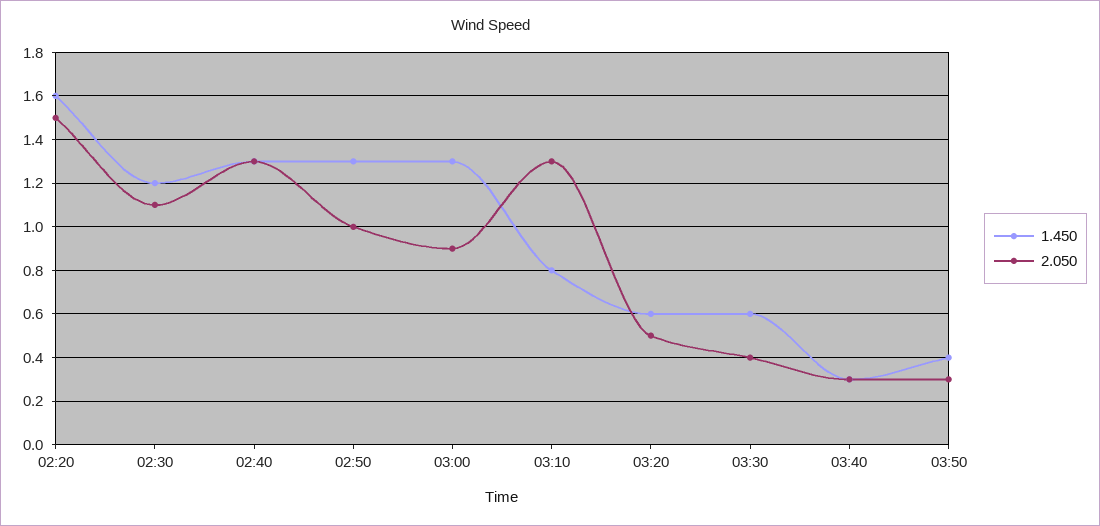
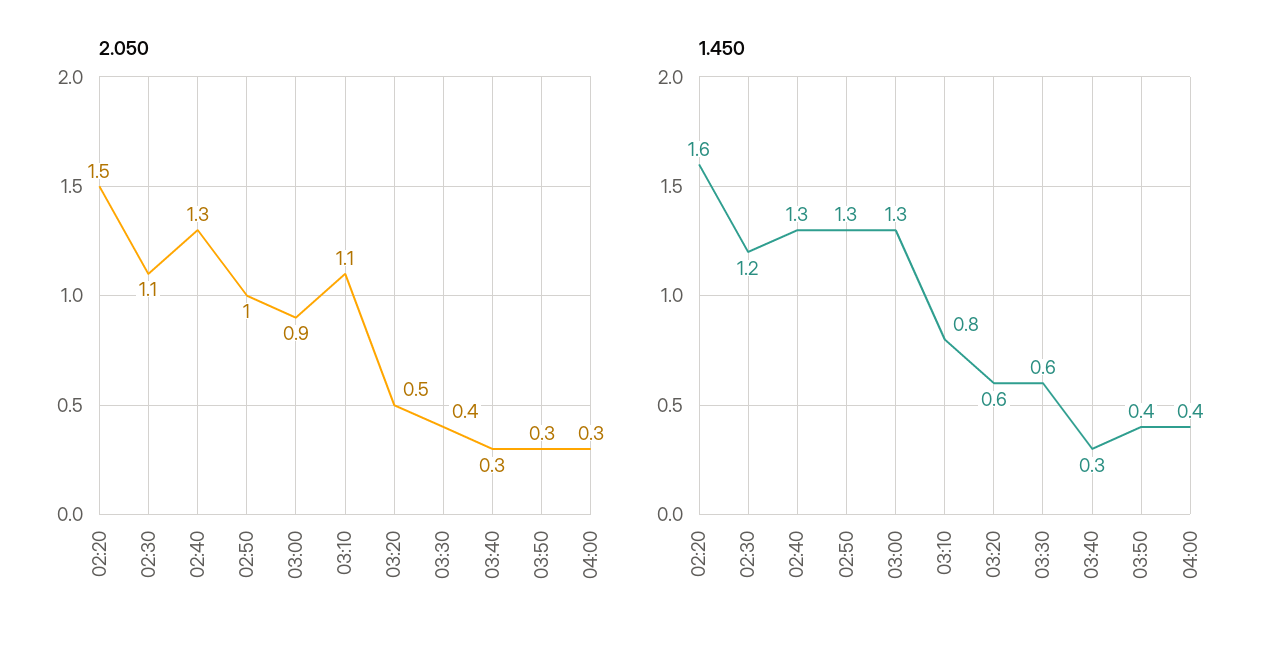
2.050, 03:10: 1.3 -> 1.1
2.050, 04:00: none -> 0.3
1.450, 04:00: none -> 0.4

